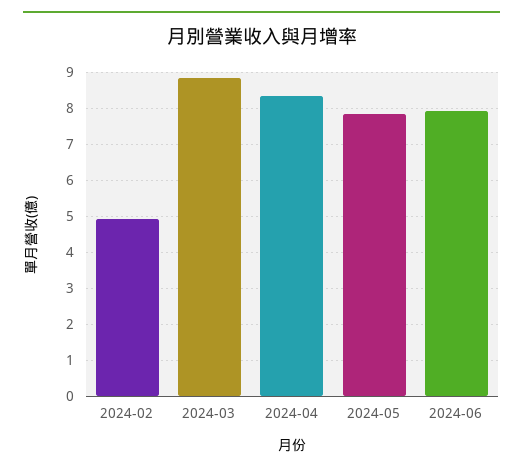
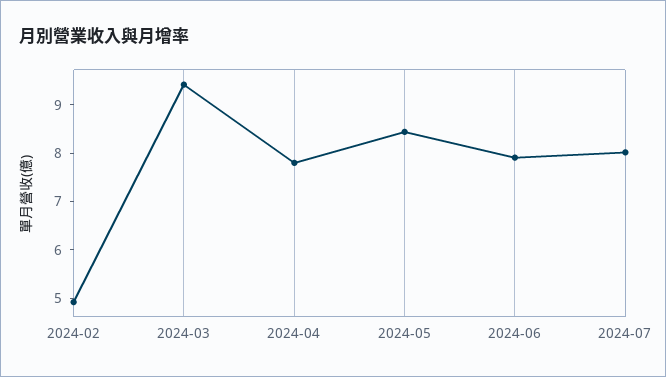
2024-03: 8.8 -> 9.4
2024-04: 8.4 -> 7.8
2024-05: 7.8 -> 8.4
2024-07: none -> 8

